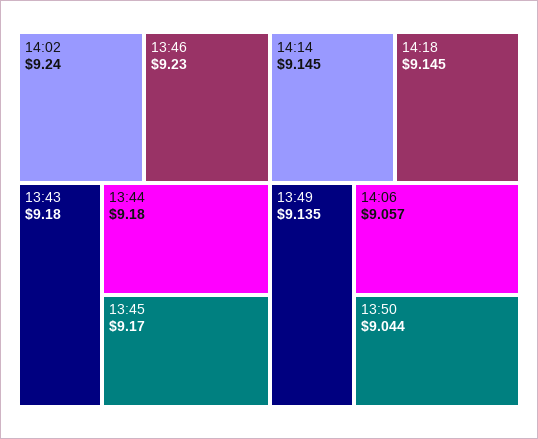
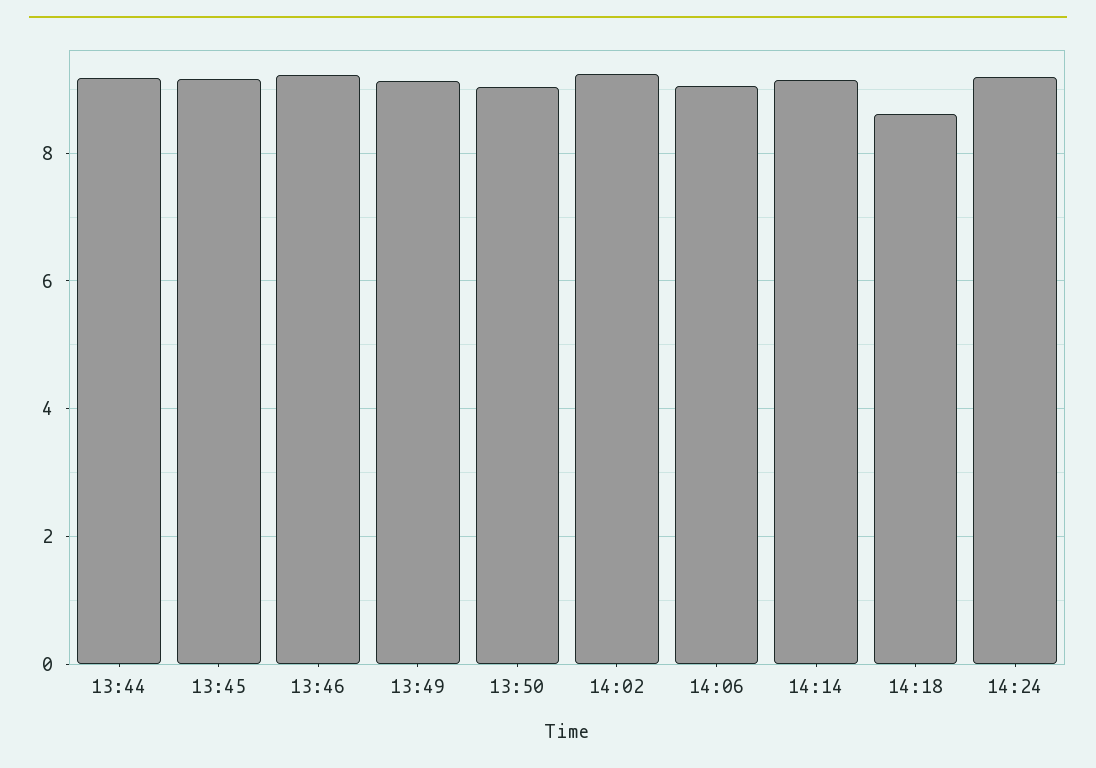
13:43: 9.18 -> none
14:18: 9.145 -> 8.6
14:24: none -> 9.2

